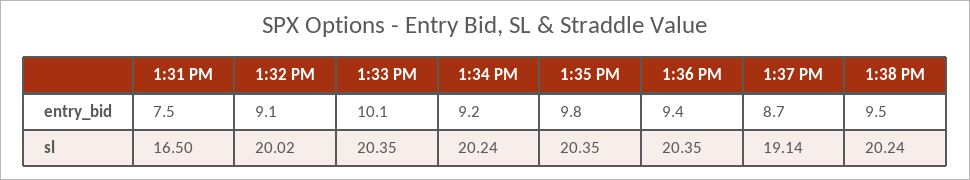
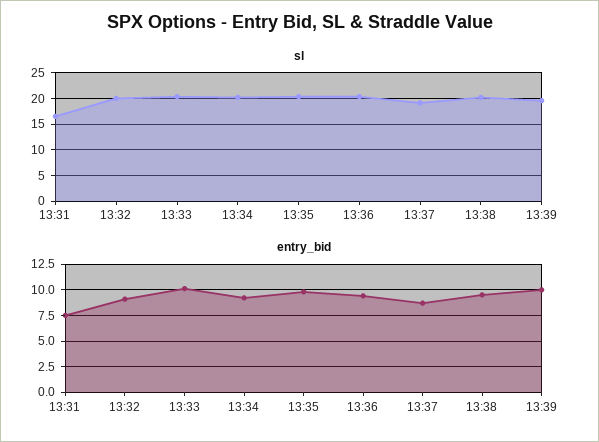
sl, 13:39: none -> 20
entry_bid, 13:39: none -> 10

